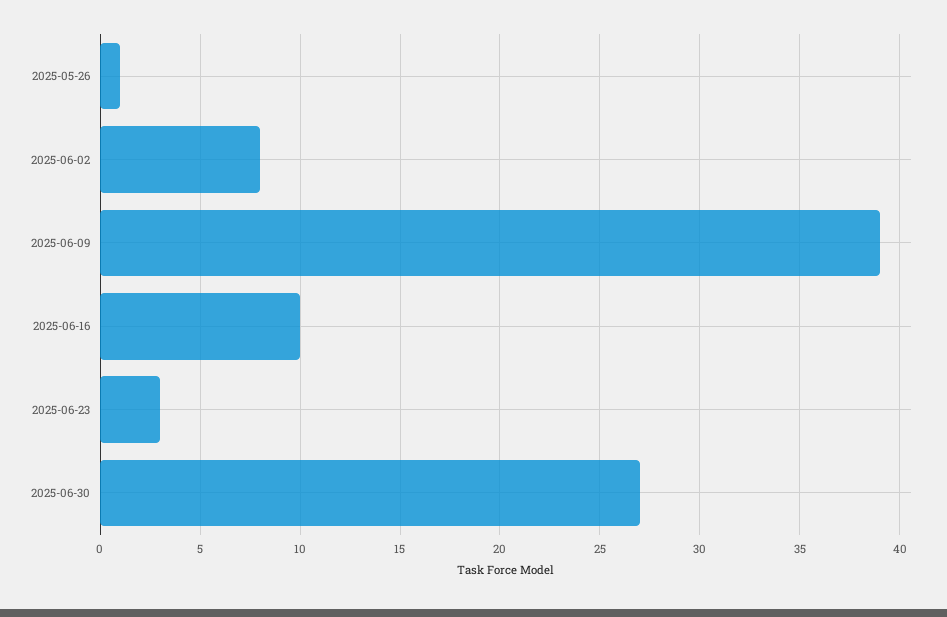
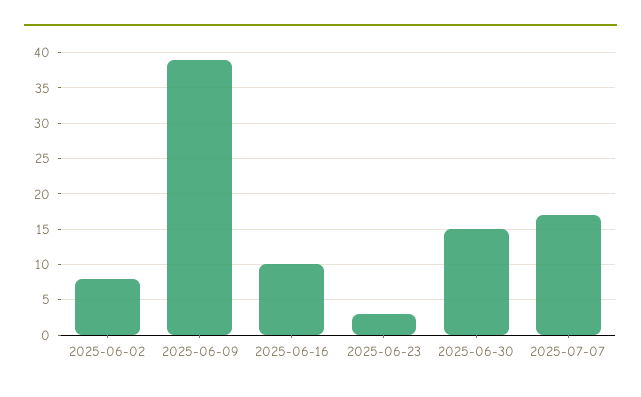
2025-05-26: 1 -> none
2025-06-30: 27 -> 15
2025-07-07: none -> 17

